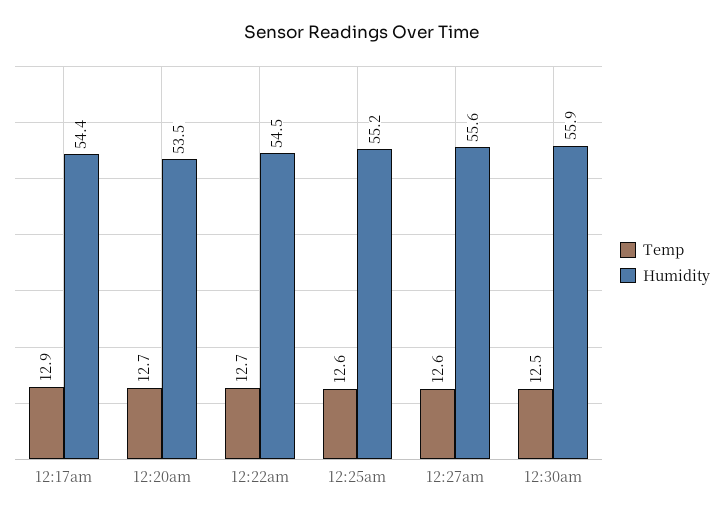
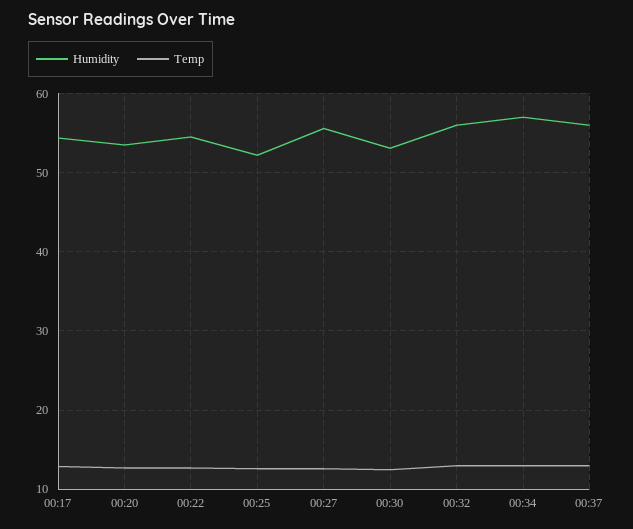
Humidity, 12:25am: 55.2 -> 52
Humidity, 12:30am: 55.9 -> 53
Humidity, 00:32: none -> 56
Temp, 00:32: none -> 13
Humidity, 00:34: none -> 57
Temp, 00:34: none -> 13
Humidity, 00:37: none -> 56
Temp, 00:37: none -> 13

